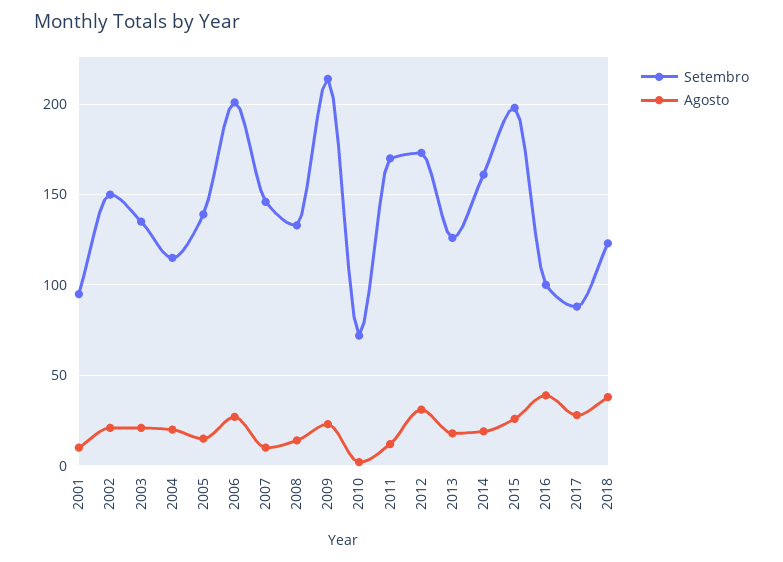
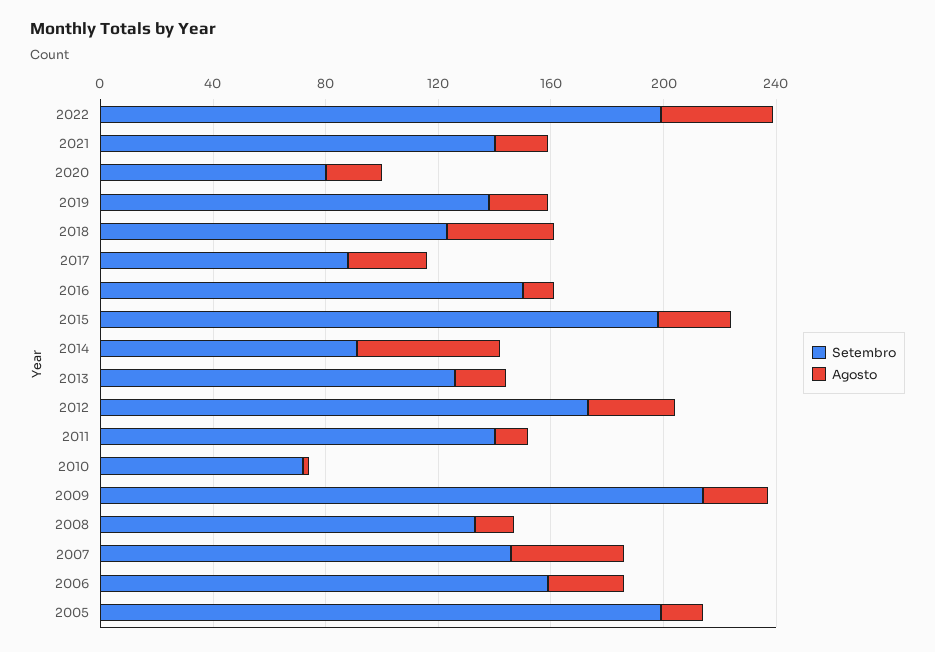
Setembro, 2001: 95 -> none
Agosto, 2001: 10 -> none
Setembro, 2002: 150 -> none
Agosto, 2002: 20 -> none
Setembro, 2003: 135 -> none
Agosto, 2003: 20 -> none
Setembro, 2004: 115 -> none
Agosto, 2004: 20 -> none
Setembro, 2005: 140 -> 200
Setembro, 2006: 200 -> 160
Agosto, 2007: 10 -> 40
Setembro, 2011: 170 -> 140
Setembro, 2014: 160 -> 90
Agosto, 2014: 20 -> 50
Setembro, 2016: 100 -> 150
Agosto, 2016: 40 -> 10
Setembro, 2022: none -> 200
Agosto, 2022: none -> 40
Setembro, 2021: none -> 140
Agosto, 2021: none -> 20
Setembro, 2020: none -> 80
Agosto, 2020: none -> 20
Setembro, 2019: none -> 140
Agosto, 2019: none -> 20

